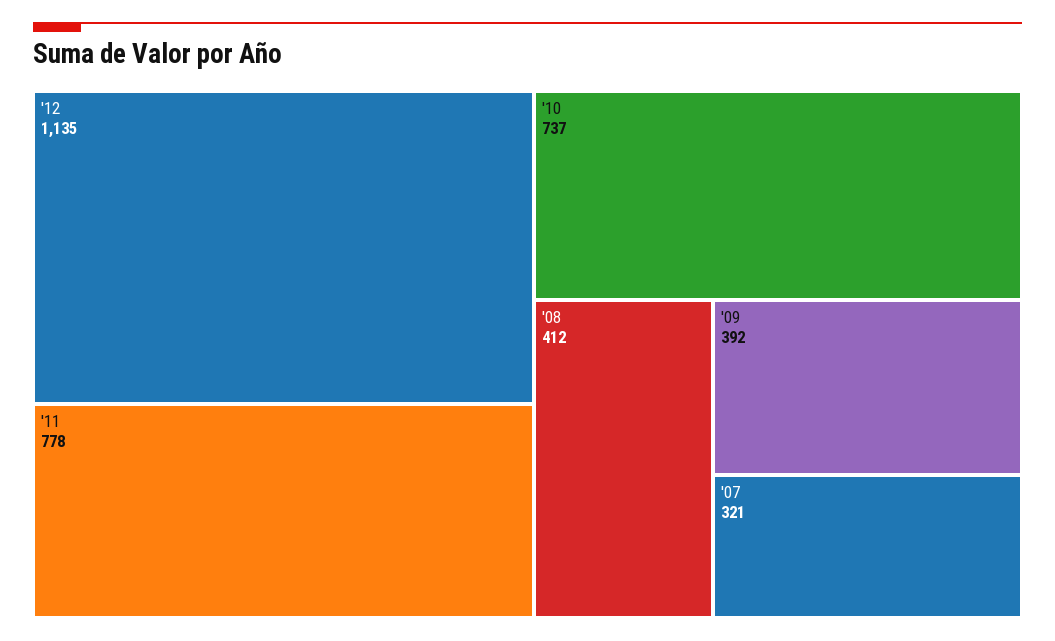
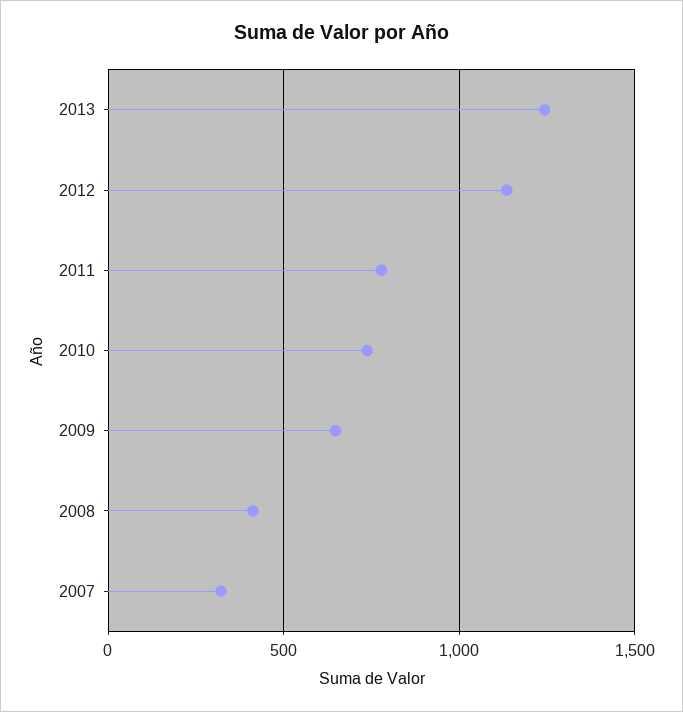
'09: 392 -> 650
2013: none -> 1250

